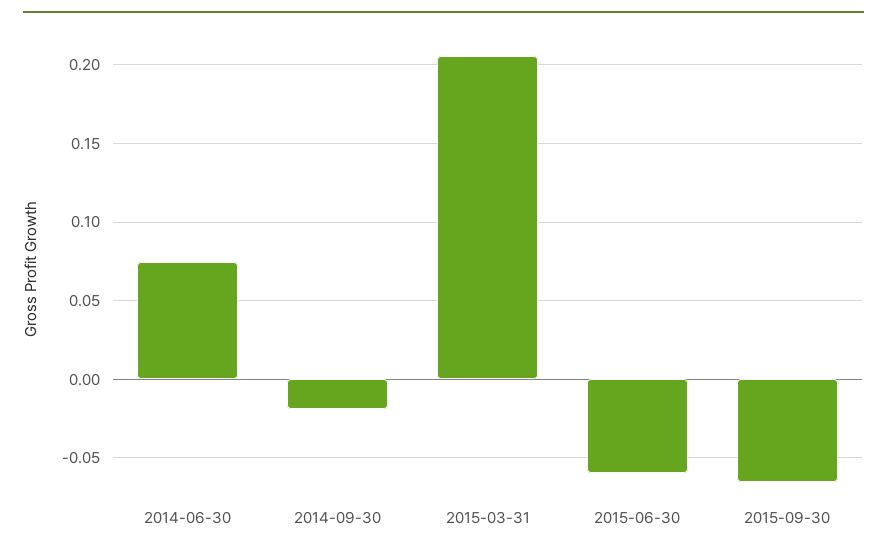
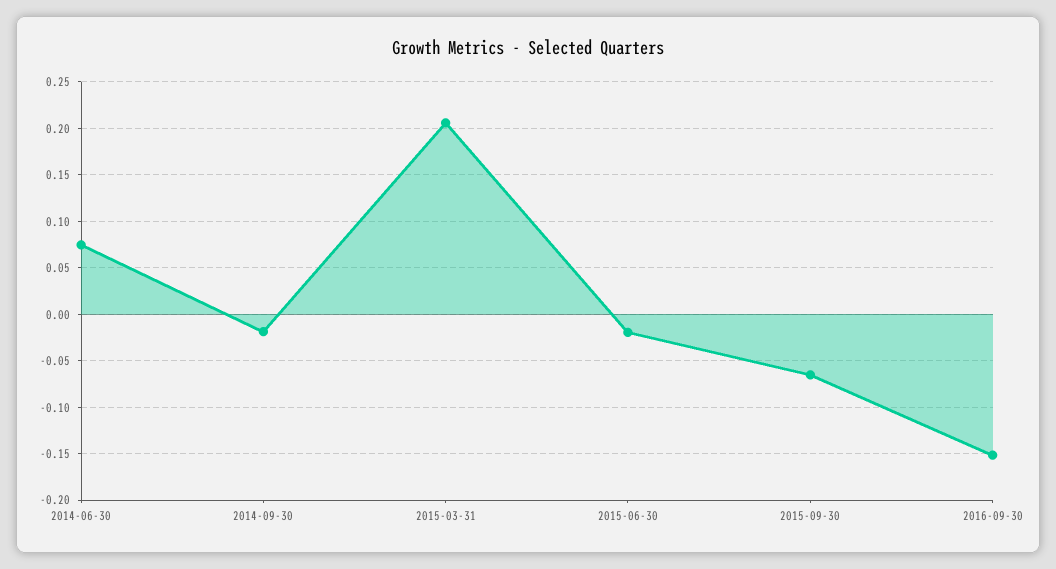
2015-06-30: -0.06 -> -0.02
2016-09-30: none -> -0.15

